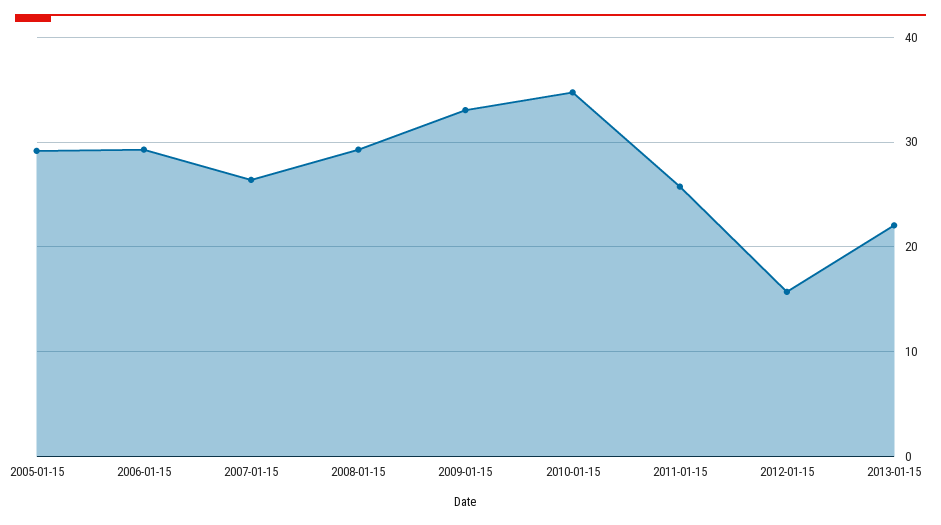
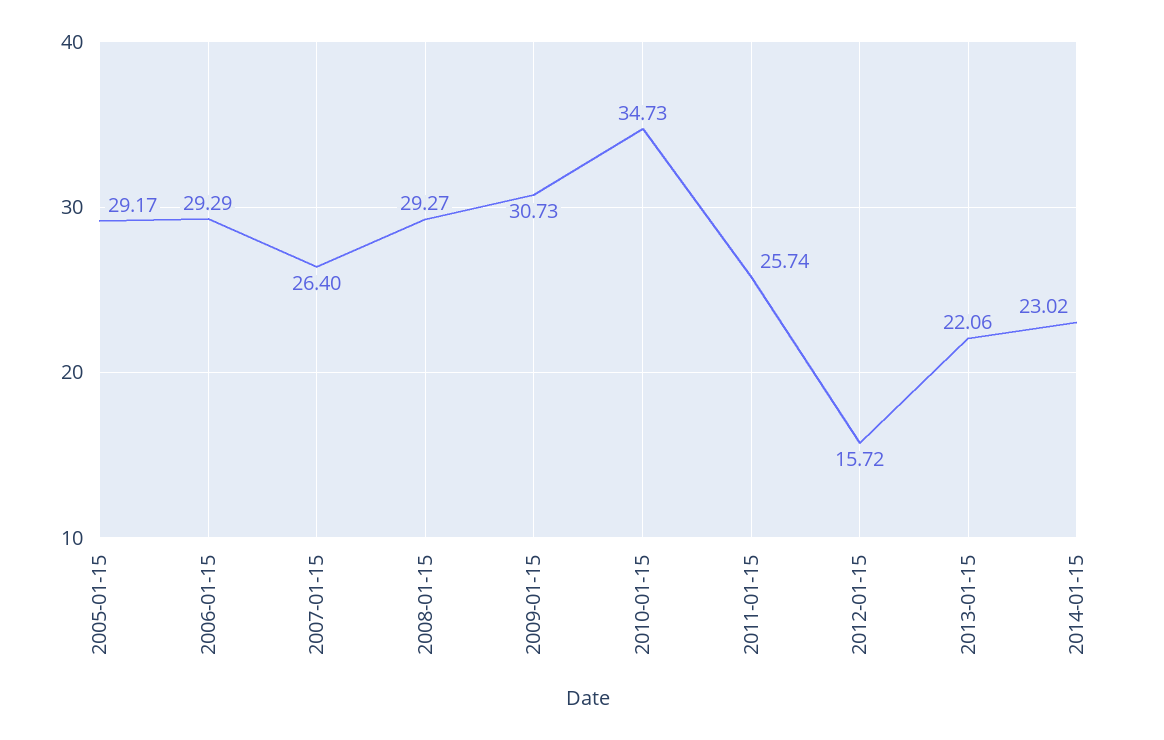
2009-01-15: 33 -> 30.73
2014-01-15: none -> 23.02

